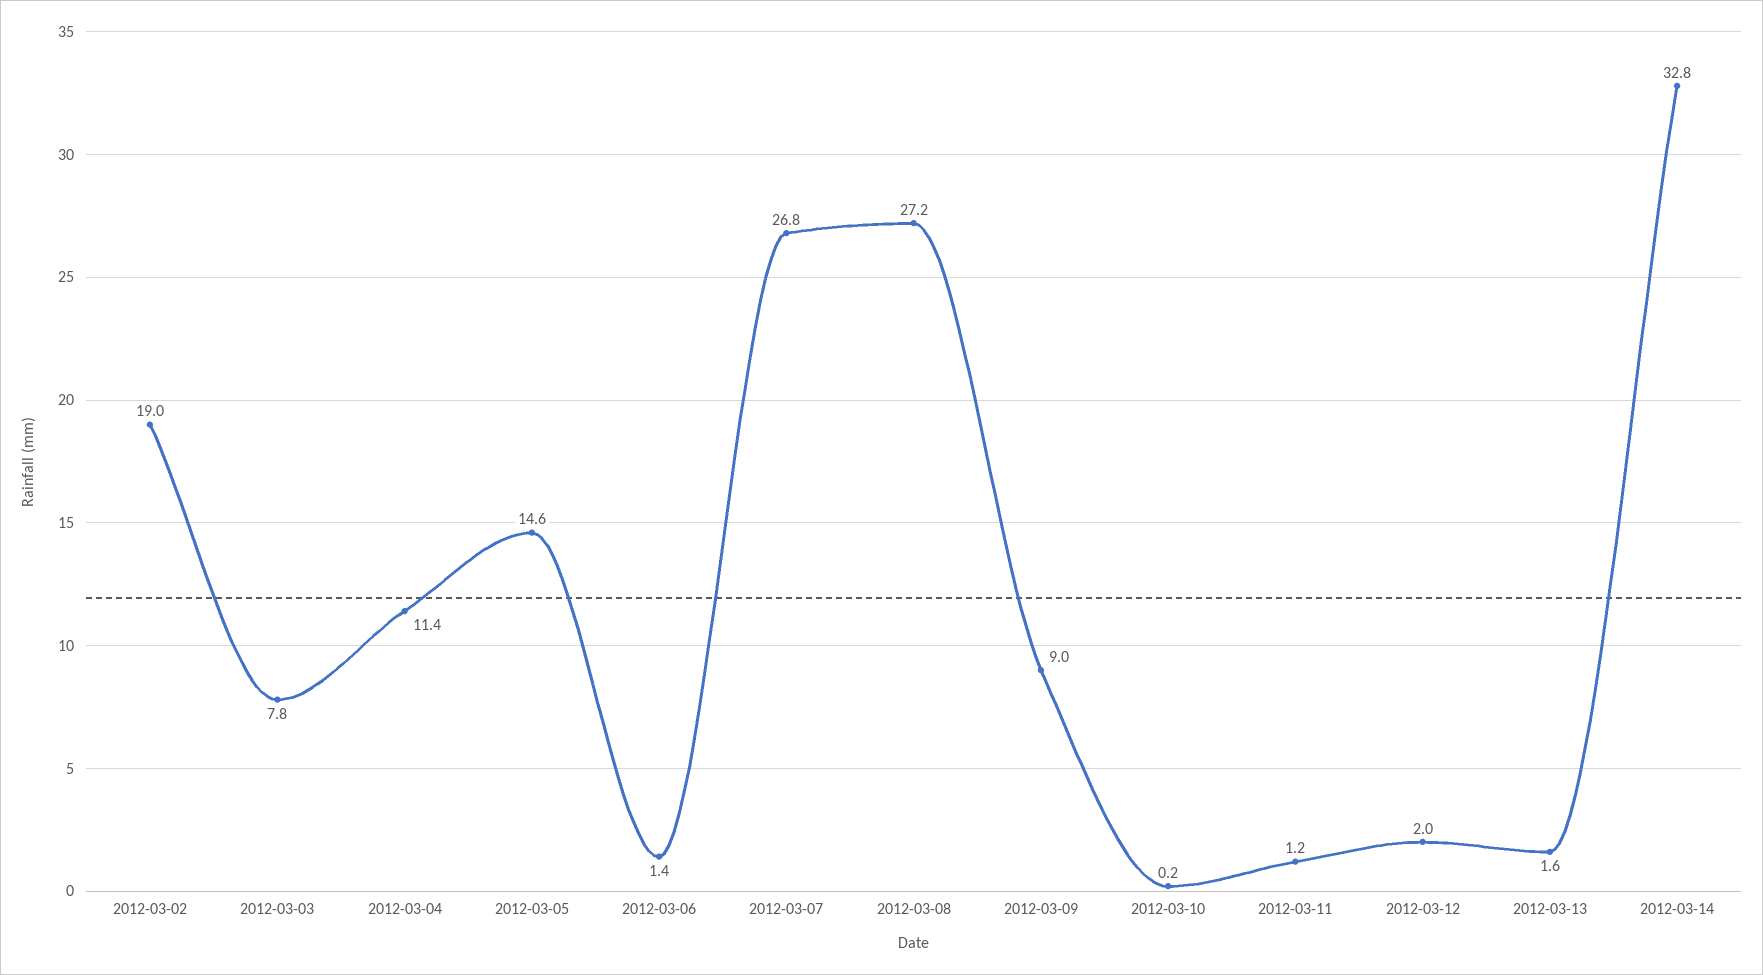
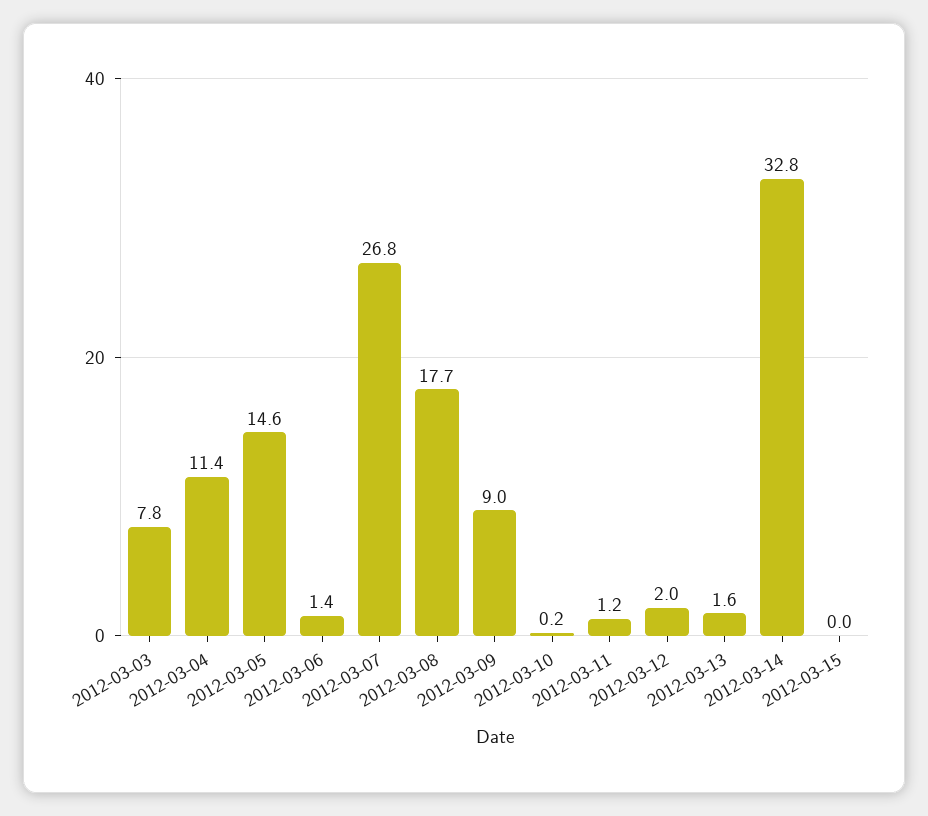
2012-03-02: 19 -> none
2012-03-08: 27.2 -> 17.7
2012-03-15: none -> 0

